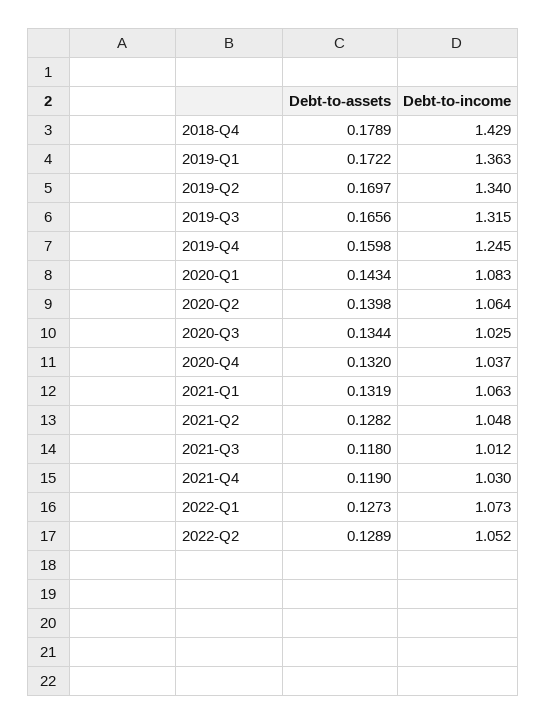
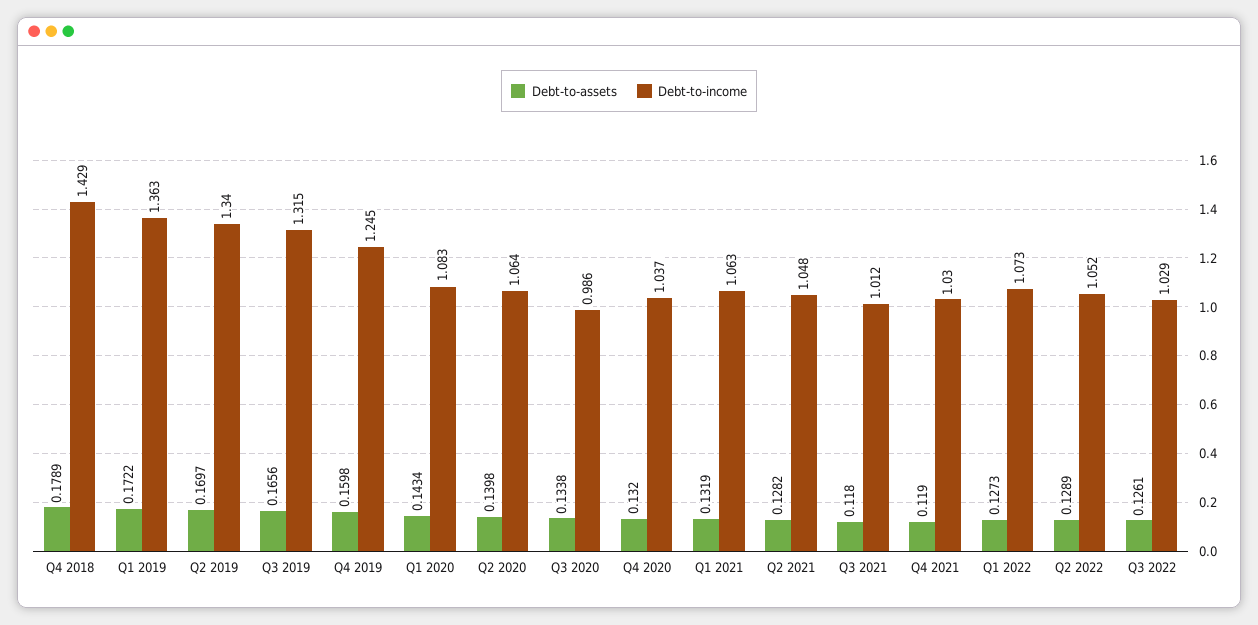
Debt-to-assets, 2020-Q3: 0.1344 -> 0.1338
Debt-to-income, 2020-Q3: 1.025 -> 0.986
Debt-to-assets, Q3 2022: none -> 0.1261
Debt-to-income, Q3 2022: none -> 1.029

